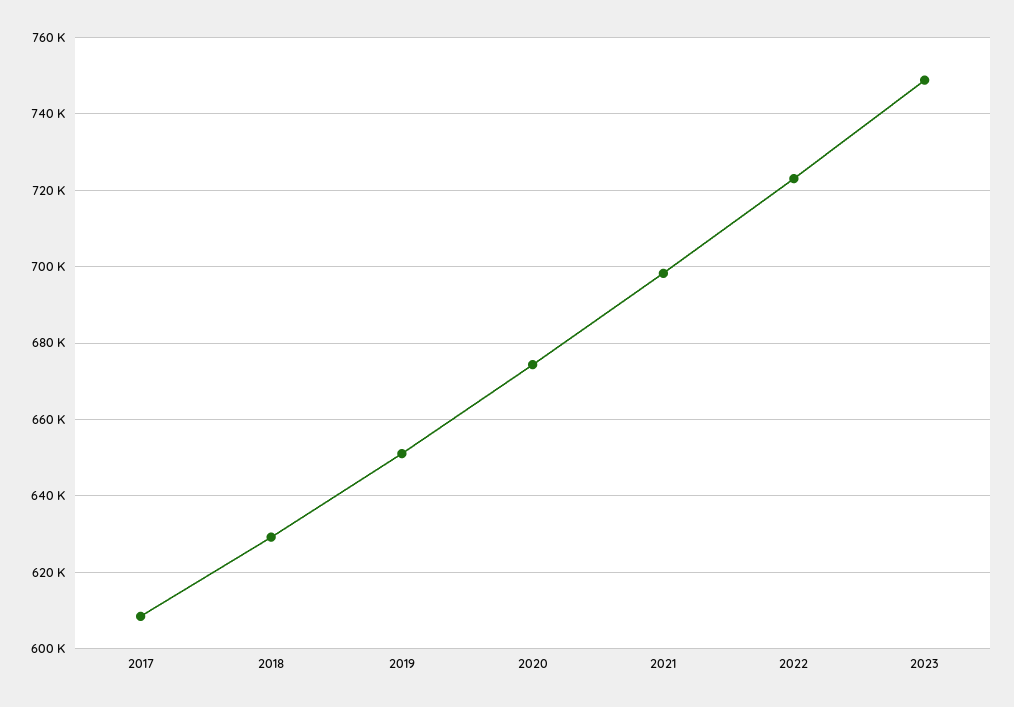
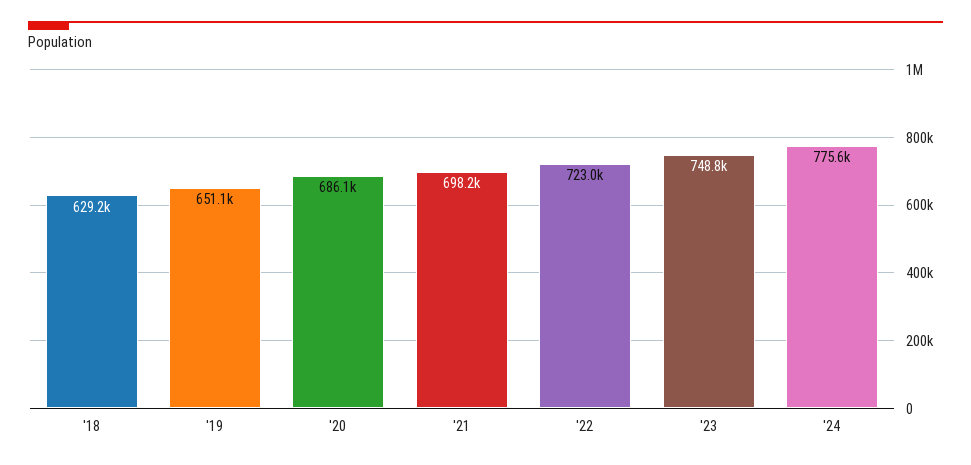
2017: 608000 -> none
2020: 674000 -> 686100
'24: none -> 775600

